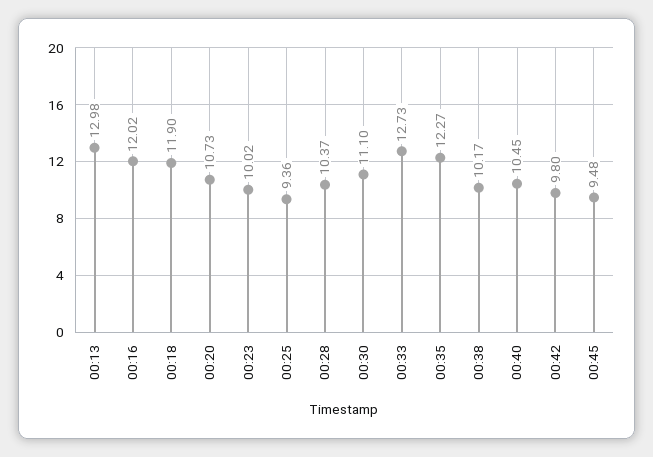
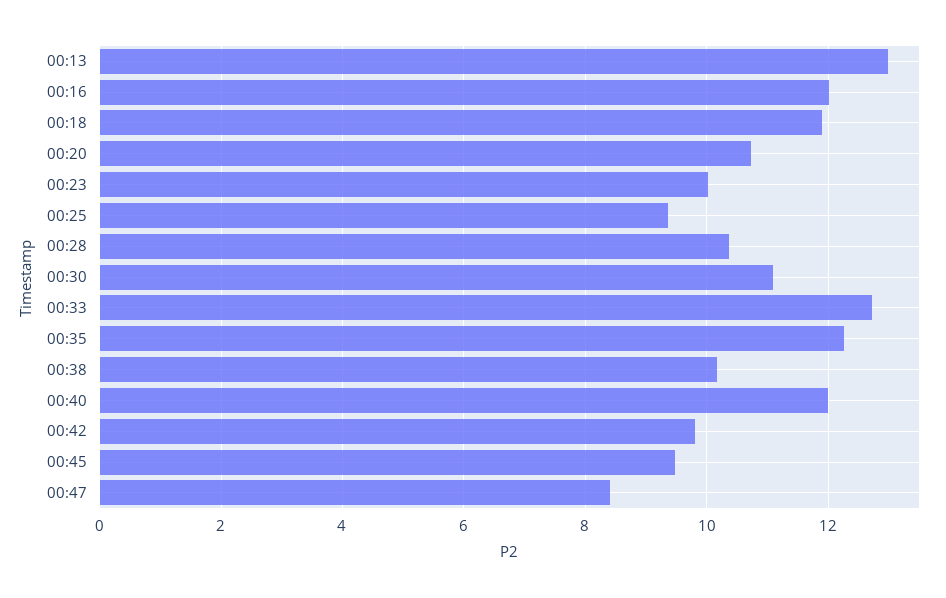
00:40: 10.45 -> 12
00:47: none -> 8.4

